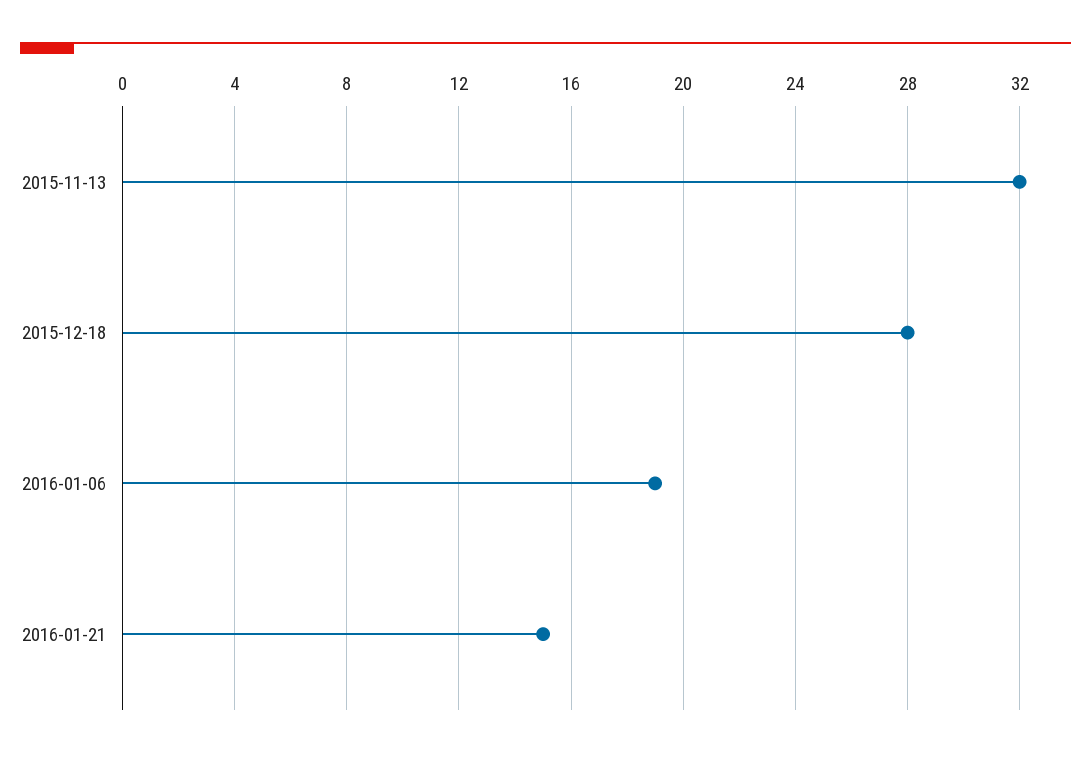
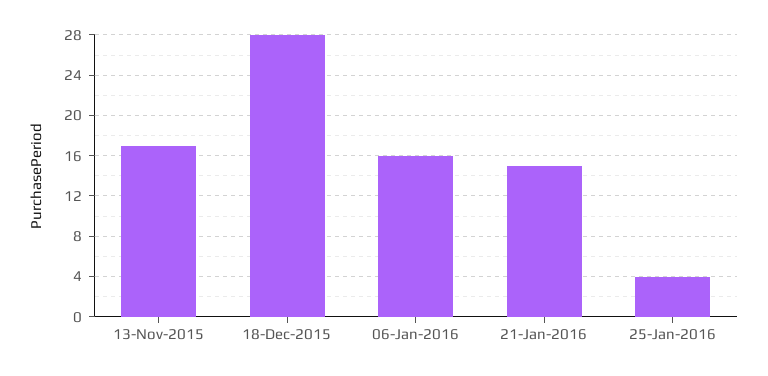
2015-11-13: 32 -> 17
2016-01-06: 19 -> 16
25-Jan-2016: none -> 4

